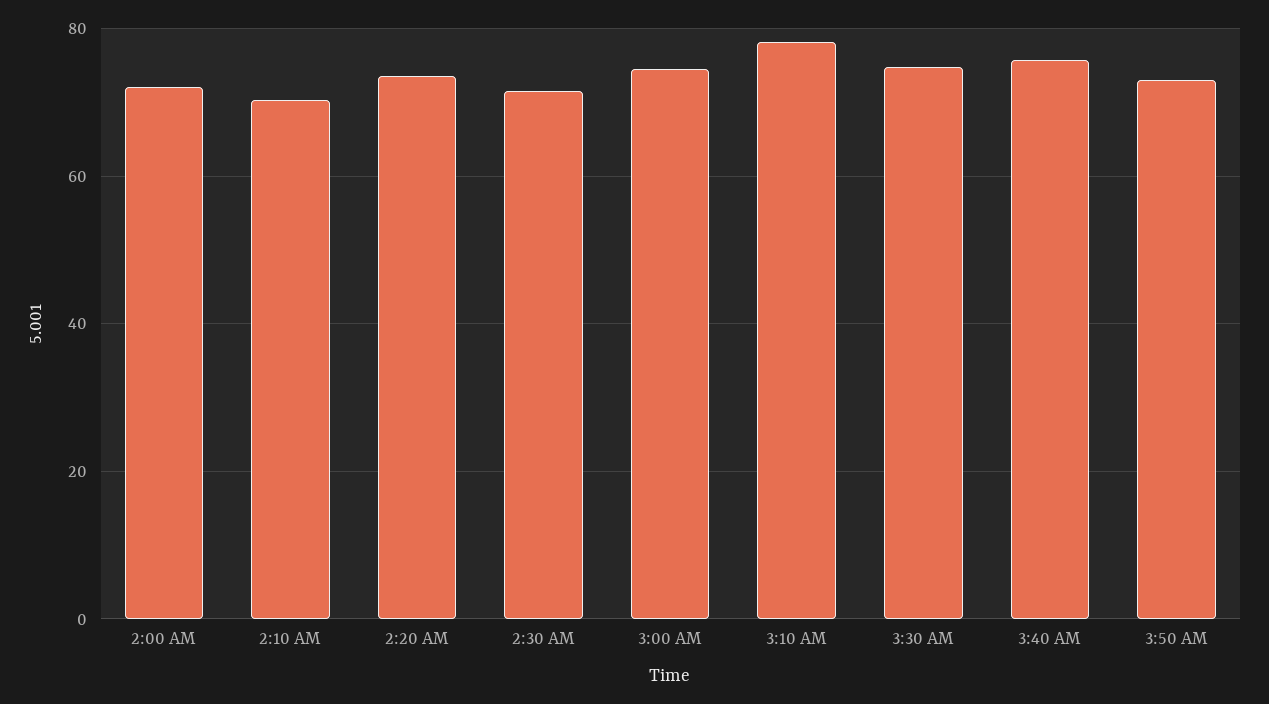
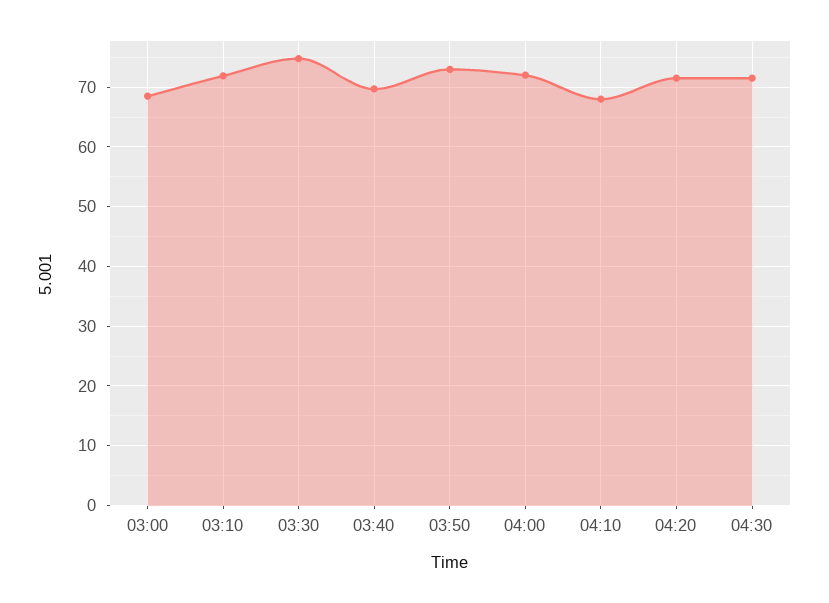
2:00 AM: 72 -> none
2:10 AM: 70 -> none
2:20 AM: 74 -> none
2:30 AM: 72 -> none
3:00 AM: 74 -> 68
3:10 AM: 78 -> 72
3:40 AM: 76 -> 70
04:00: none -> 72
04:10: none -> 68
04:20: none -> 72
04:30: none -> 72

